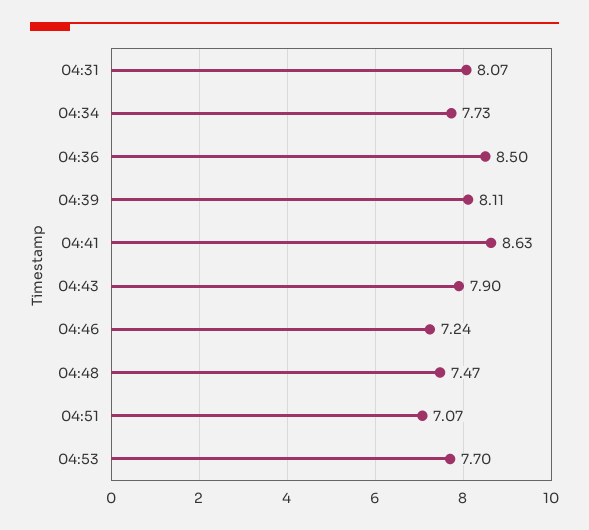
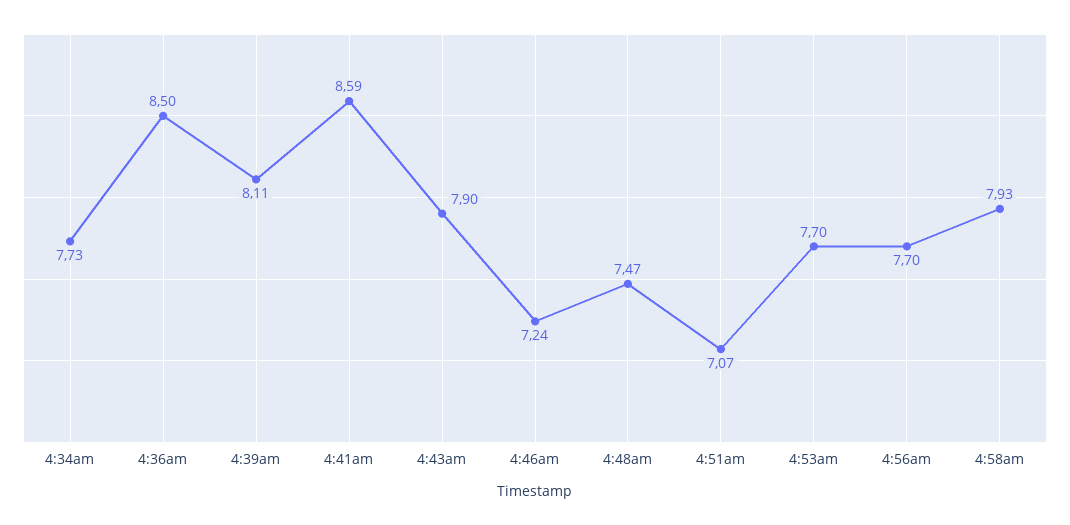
04:31: 8.07 -> none
04:41: 8.63 -> 8.59
4:56am: none -> 7.7
4:58am: none -> 7.93

